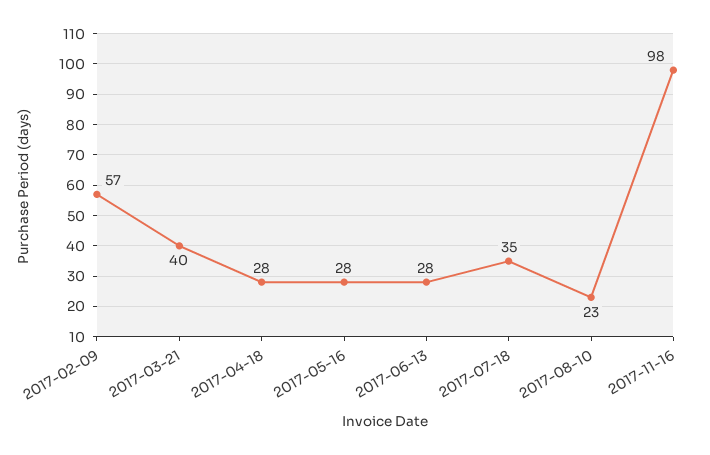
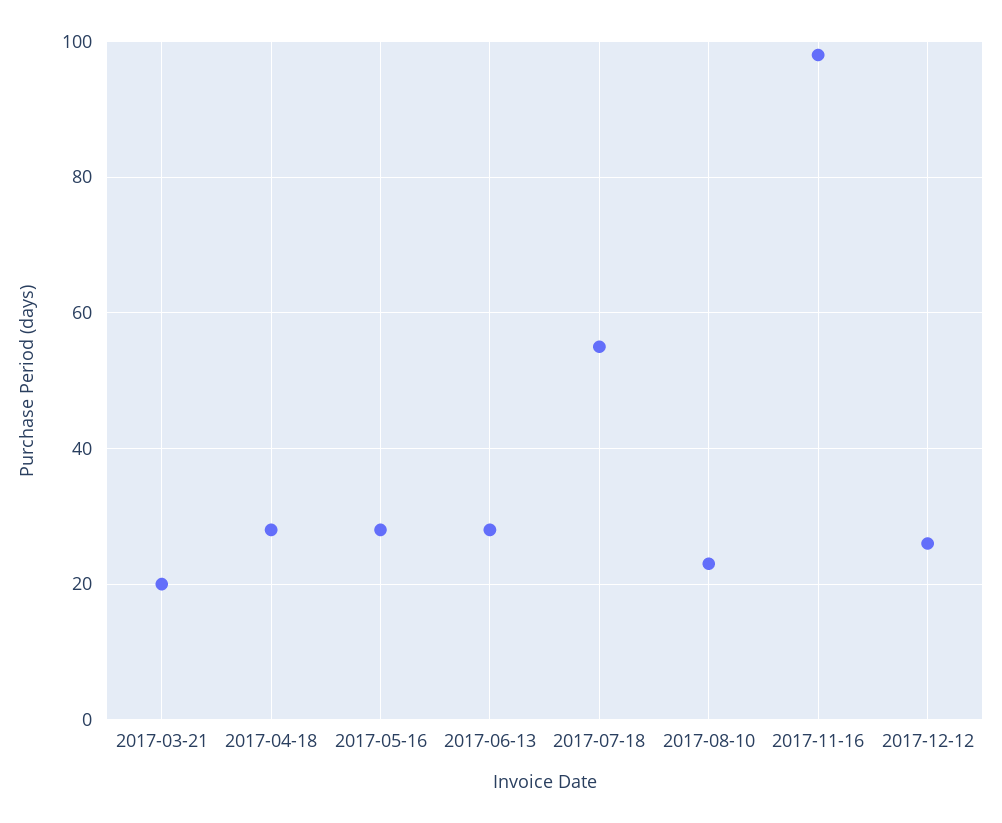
2017-02-09: 57 -> none
2017-03-21: 40 -> 20
2017-07-18: 35 -> 55
2017-12-12: none -> 25

